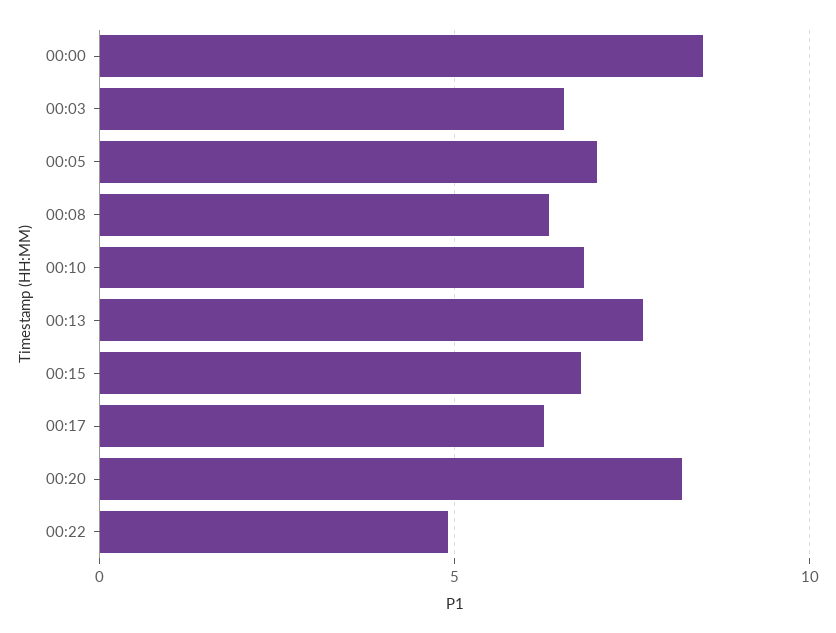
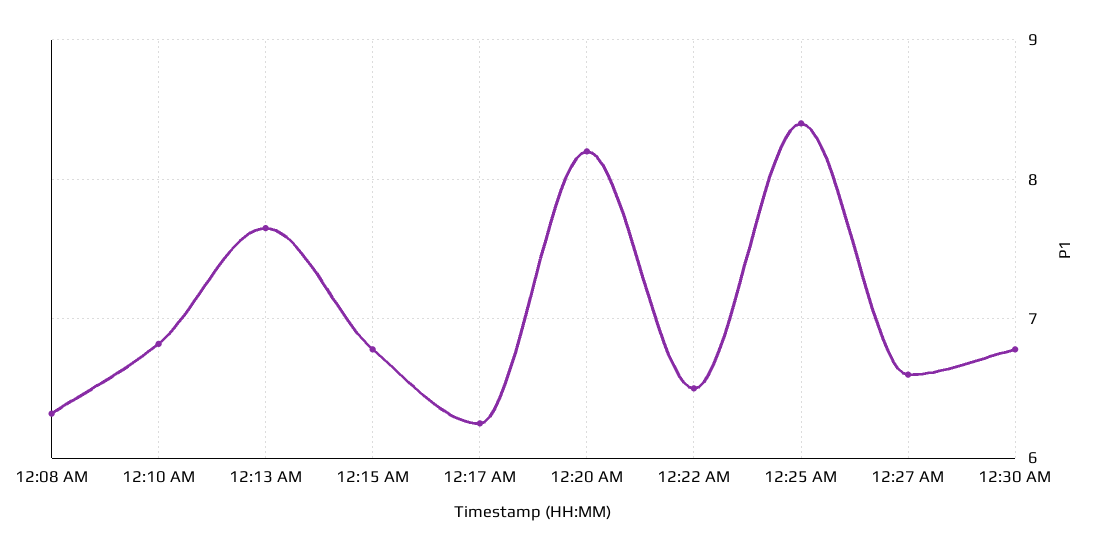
00:00: 8.5 -> none
00:03: 6.5 -> none
00:05: 7 -> none
00:22: 5 -> 6.5
12:25 AM: none -> 8.4
12:27 AM: none -> 6.6
12:30 AM: none -> 6.8

